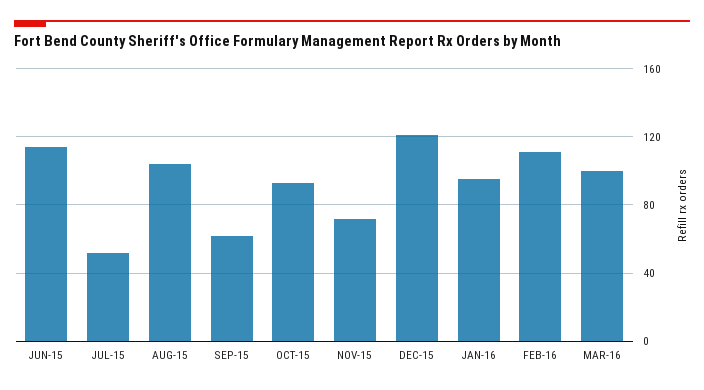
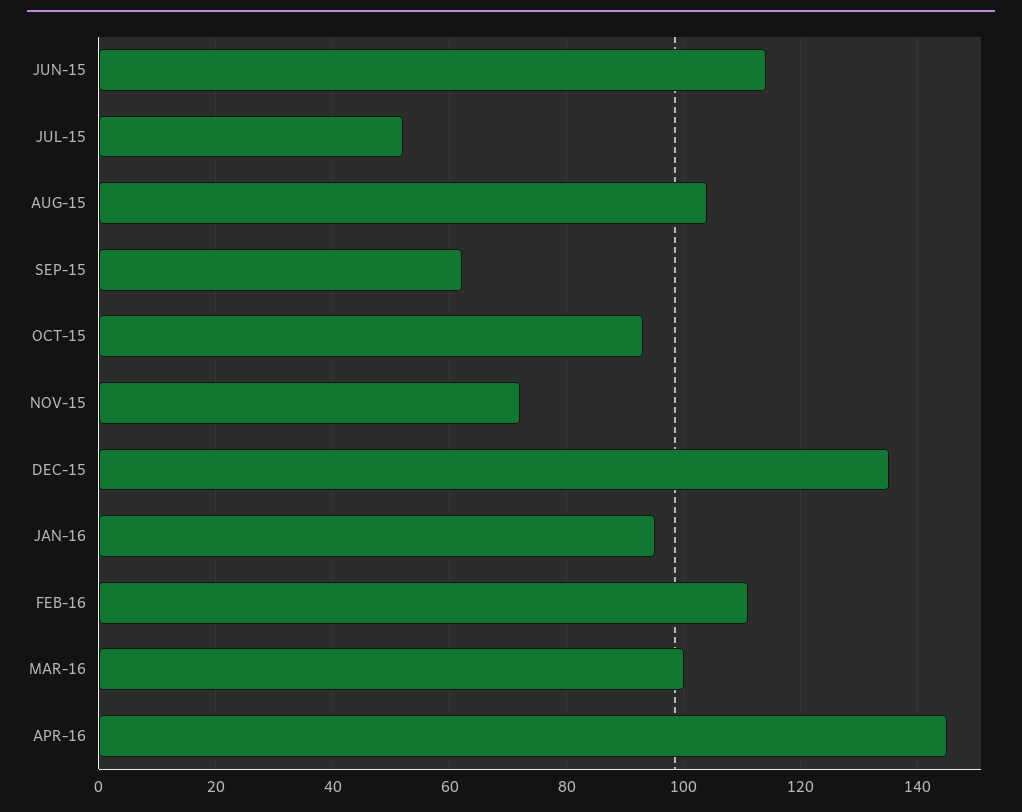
DEC-15: 120 -> 135
APR-16: none -> 145

